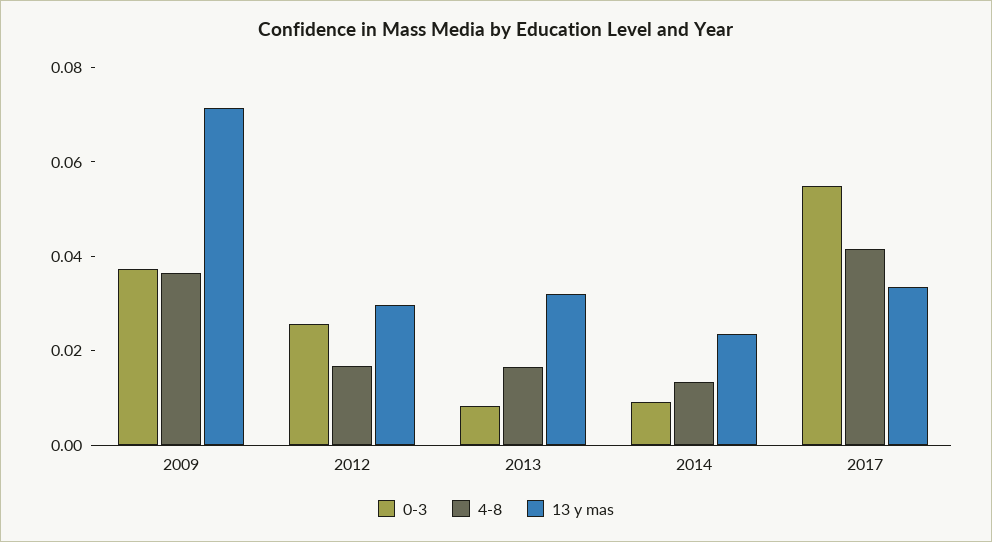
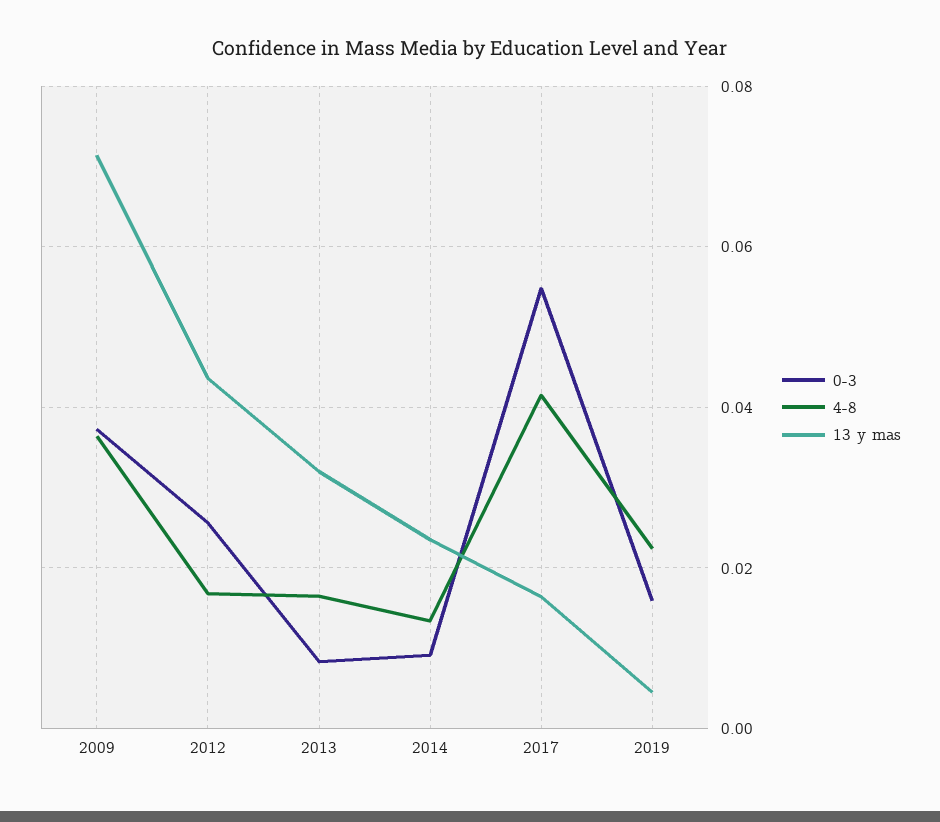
13 y mas, 2012: 0.03 -> 0.044
13 y mas, 2017: 0.035 -> 0.016
0-3, 2019: none -> 0.016
4-8, 2019: none -> 0.022
13 y mas, 2019: none -> 0.004

